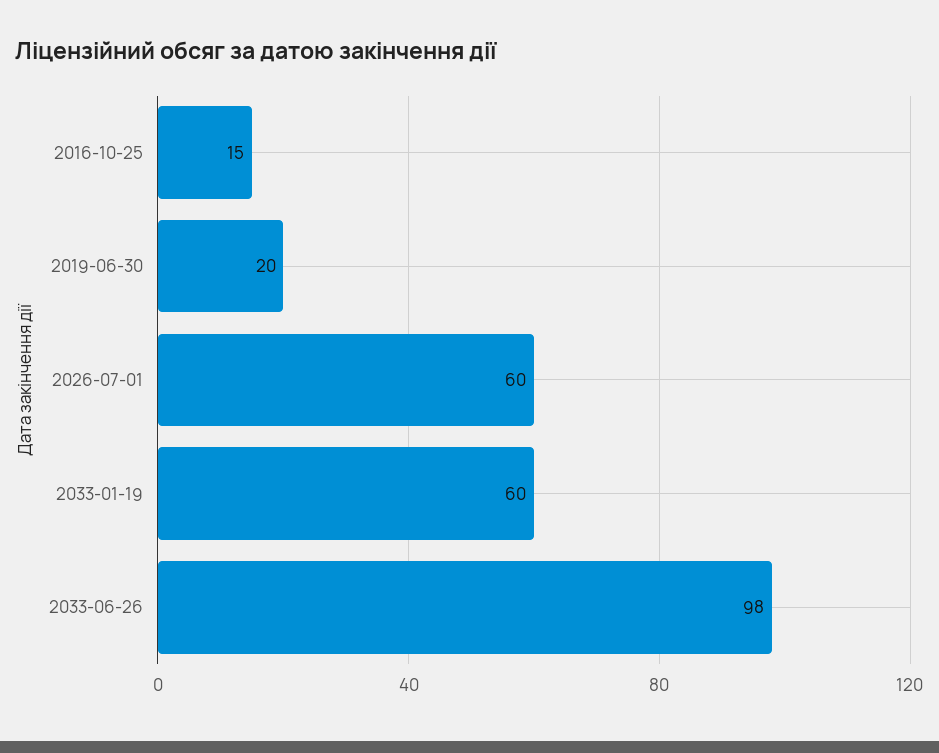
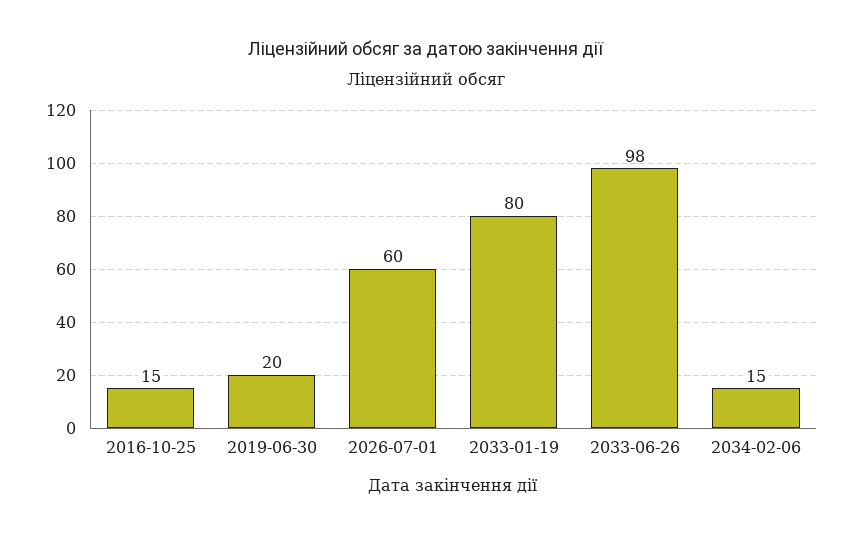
2033-01-19: 60 -> 80
2034-02-06: none -> 15

